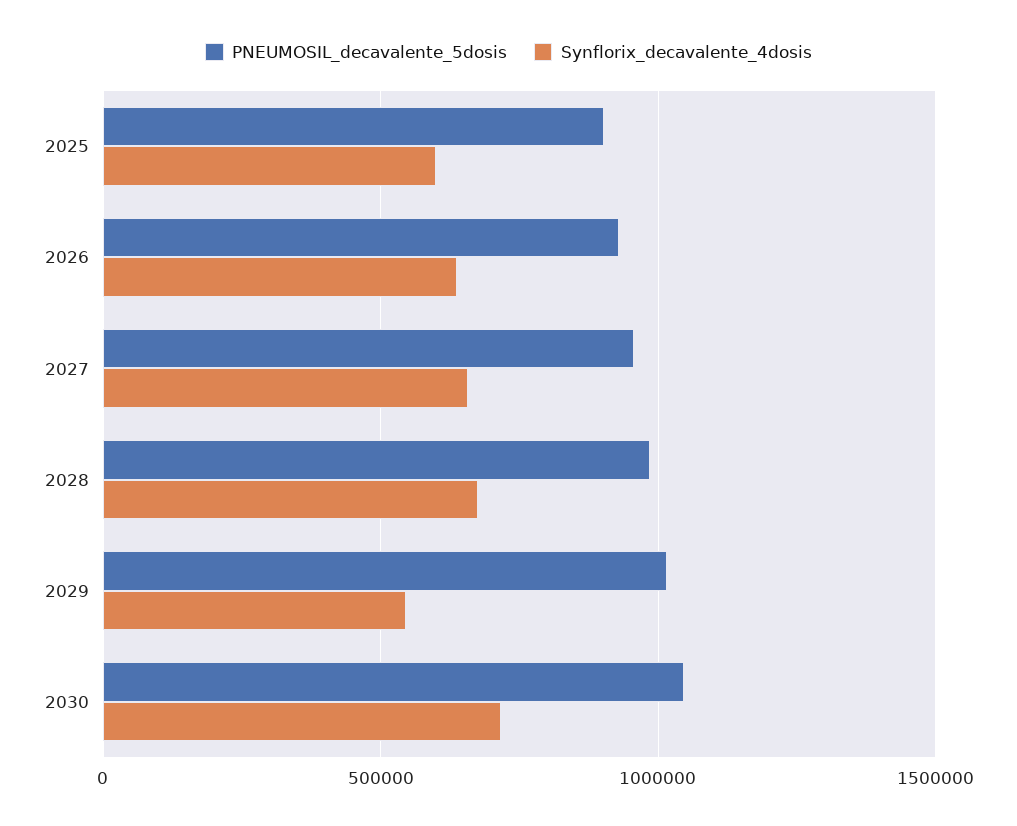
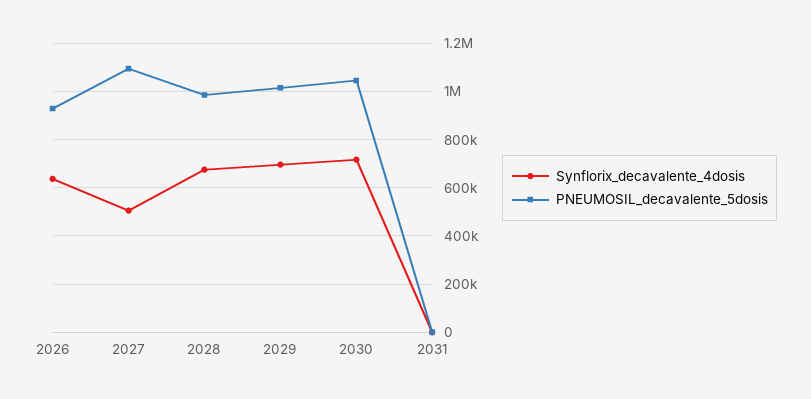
PNEUMOSIL_decavalente_5dosis, 2025: 900000 -> none
Synflorix_decavalente_4dosis, 2025: 600000 -> none
PNEUMOSIL_decavalente_5dosis, 2027: 950000 -> 1100000
Synflorix_decavalente_4dosis, 2027: 650000 -> 500000
Synflorix_decavalente_4dosis, 2029: 550000 -> 700000
Synflorix_decavalente_4dosis, 2031: none -> 0
PNEUMOSIL_decavalente_5dosis, 2031: none -> 0

